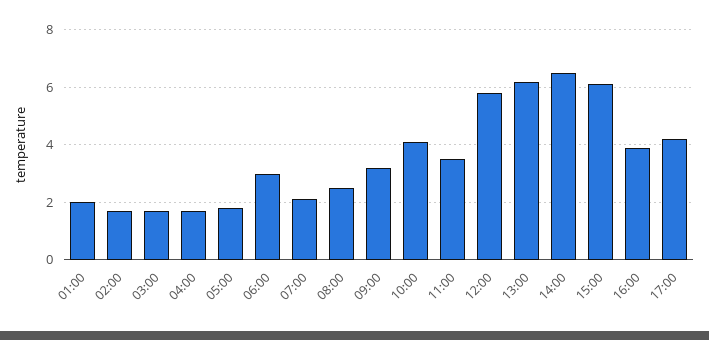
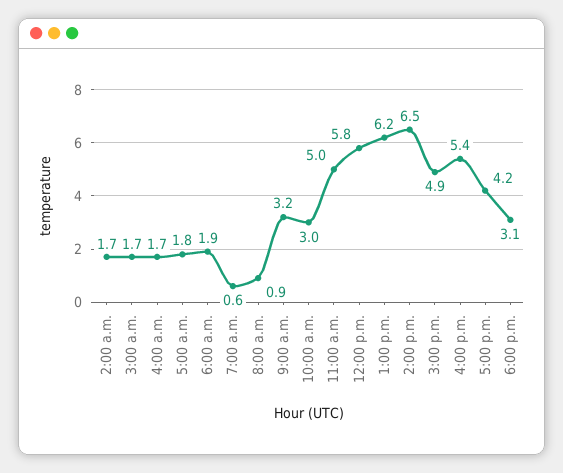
01:00: 2 -> none
06:00: 3 -> 1.9
07:00: 2 -> 0.6
08:00: 2.5 -> 0.9
10:00: 4 -> 3
11:00: 3.5 -> 5
15:00: 6 -> 4.9
16:00: 4 -> 5.4
6:00 p.m.: none -> 3.1

